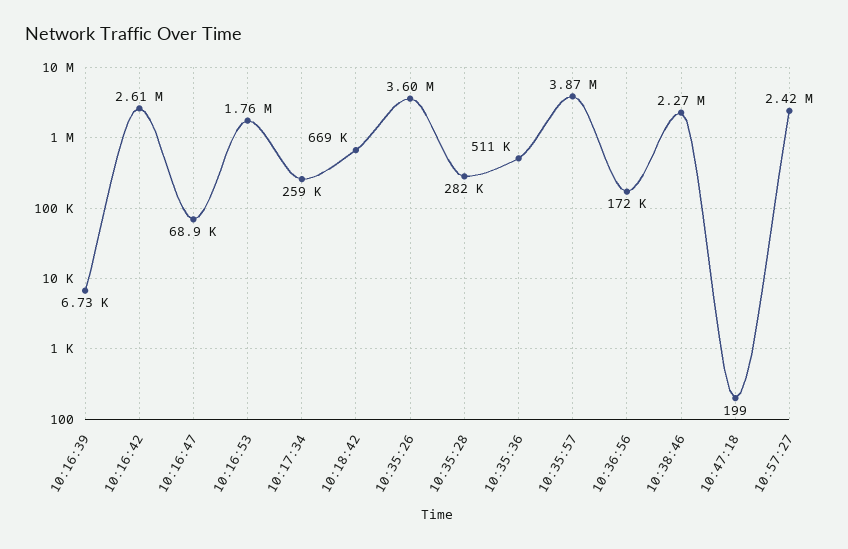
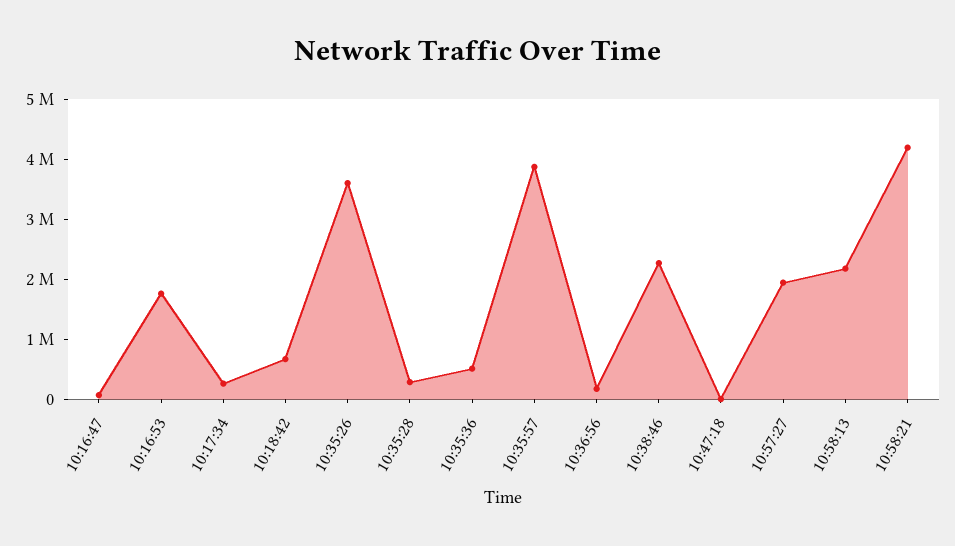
10:16:39: 6730 -> none
10:16:42: 2610000 -> none
10:57:27: 2420000 -> 2000000
10:58:13: none -> 2200000
10:58:21: none -> 4200000

